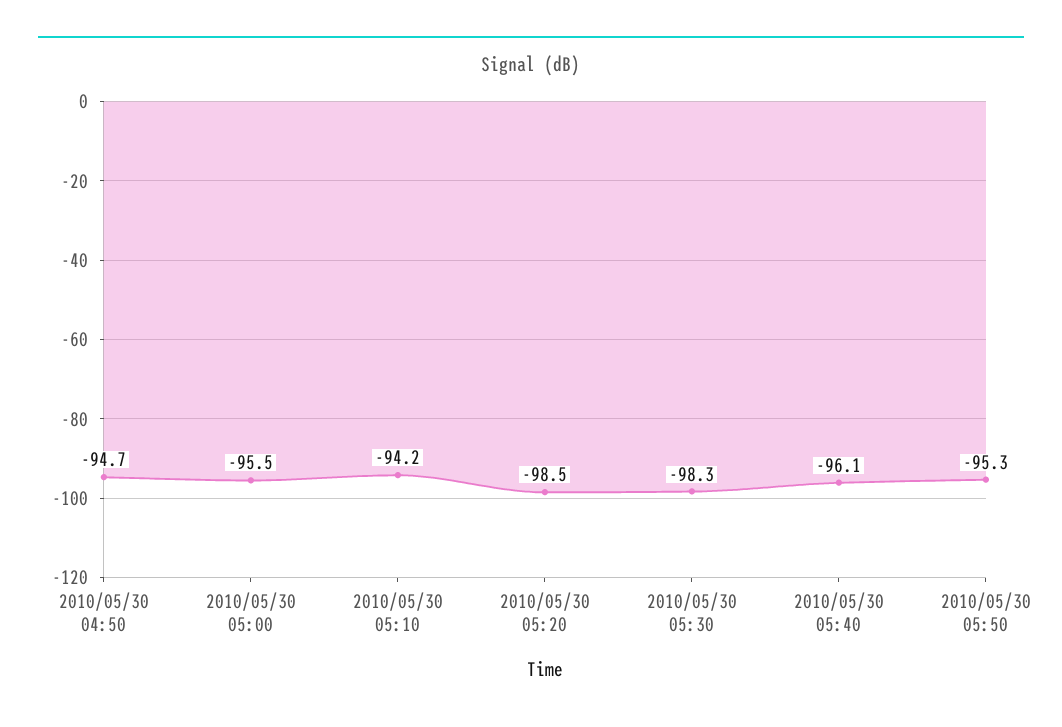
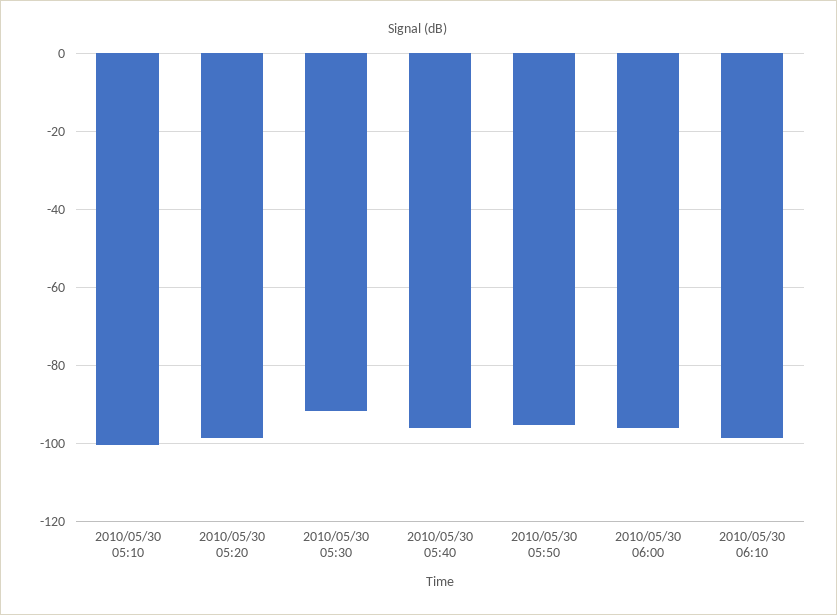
2010/05/30 04:50: -94.7 -> none
2010/05/30 05:00: -95.5 -> none
2010/05/30 05:10: -94.2 -> -100
2010/05/30 05:30: -98.3 -> -92
2010/05/30 06:00: none -> -96
2010/05/30 06:10: none -> -98

